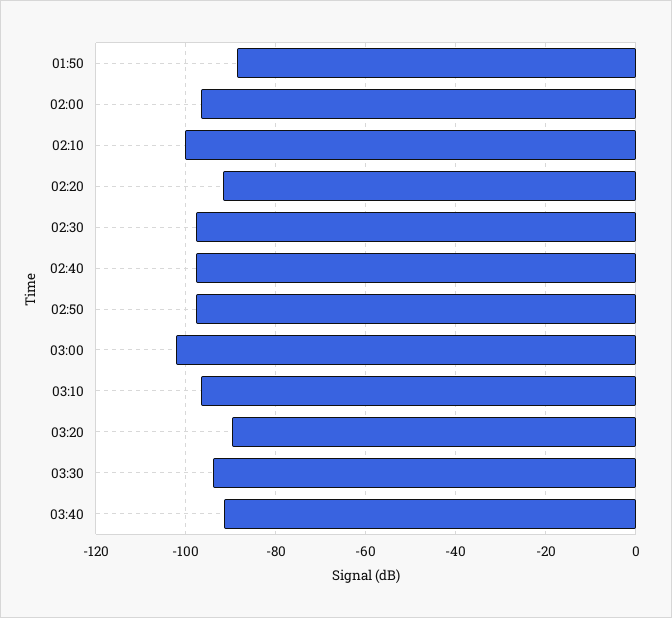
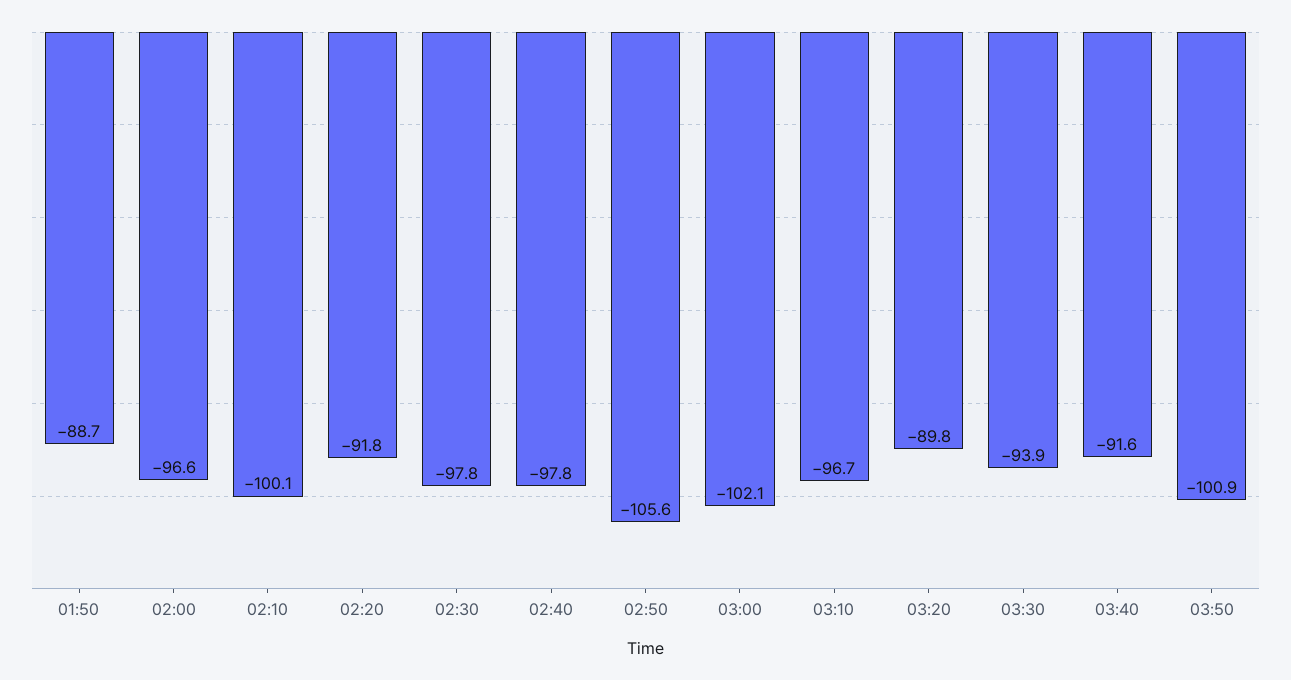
02:50: -98 -> -105.6
03:50: none -> -100.9

